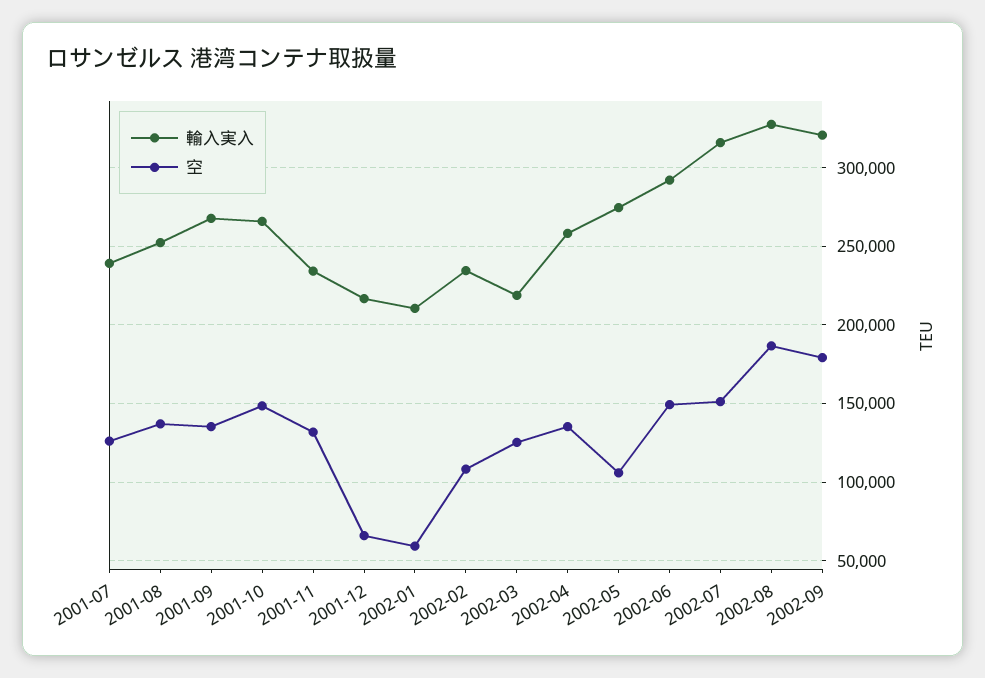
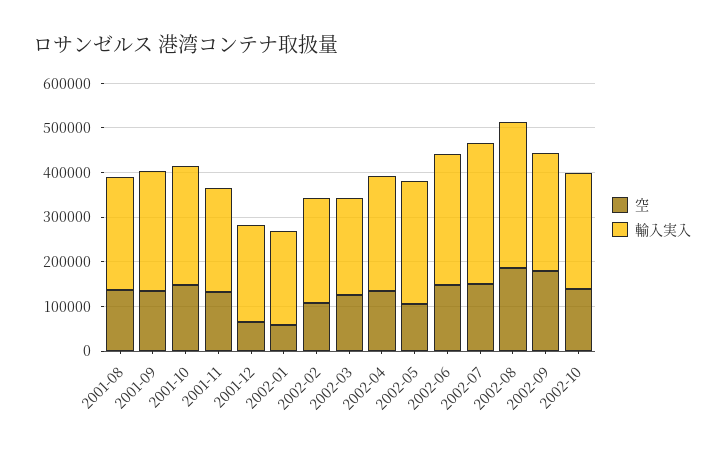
輸入実入, 2001-07: 240000 -> none
空, 2001-07: 125000 -> none
輸入実入, 2002-09: 320000 -> 260000
空, 2002-10: none -> 140000
輸入実入, 2002-10: none -> 260000

